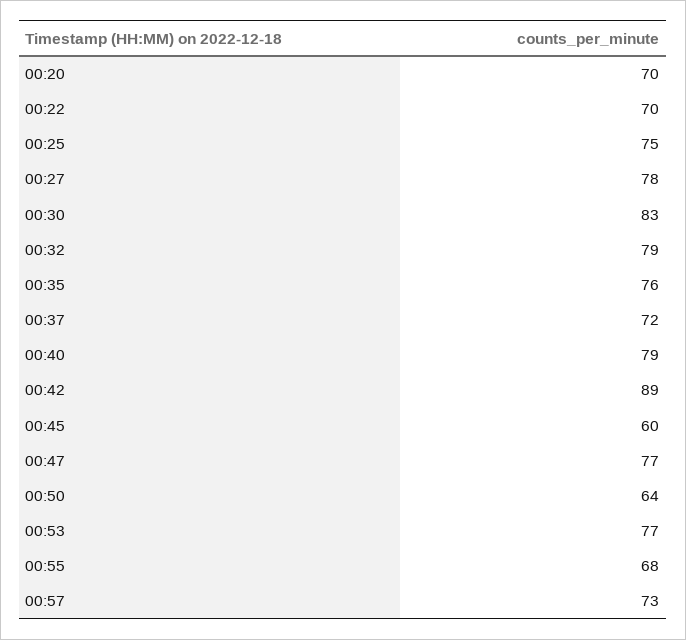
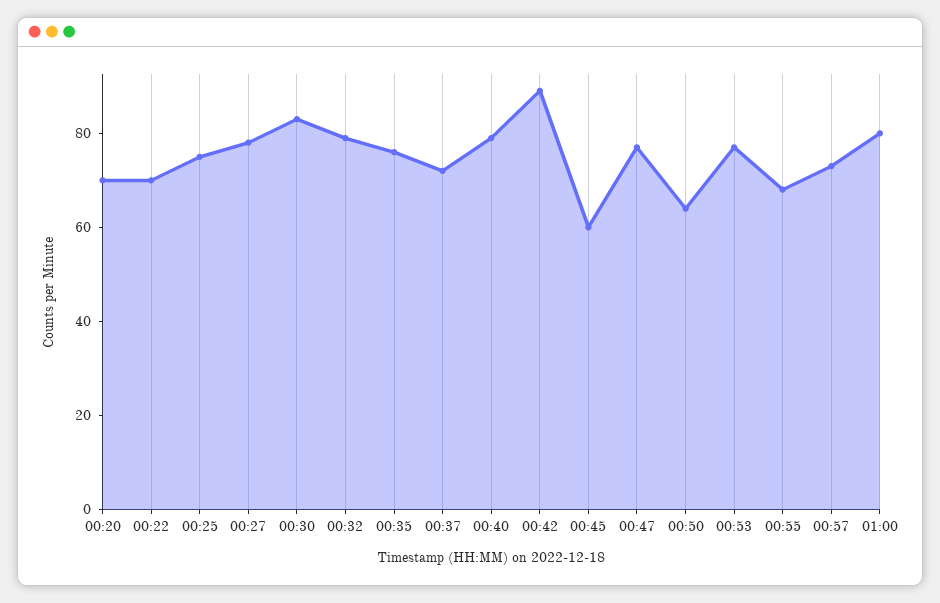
01:00: none -> 80

